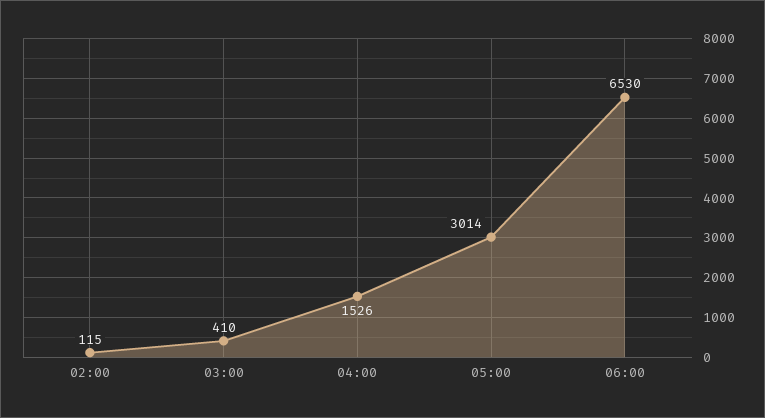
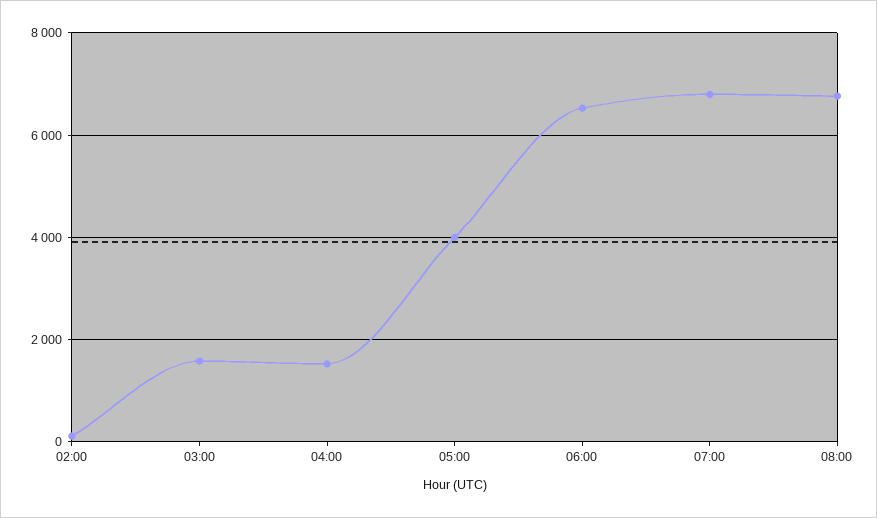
03:00: 410 -> 1600
05:00: 3014 -> 4000
07:00: none -> 6800
08:00: none -> 6800

